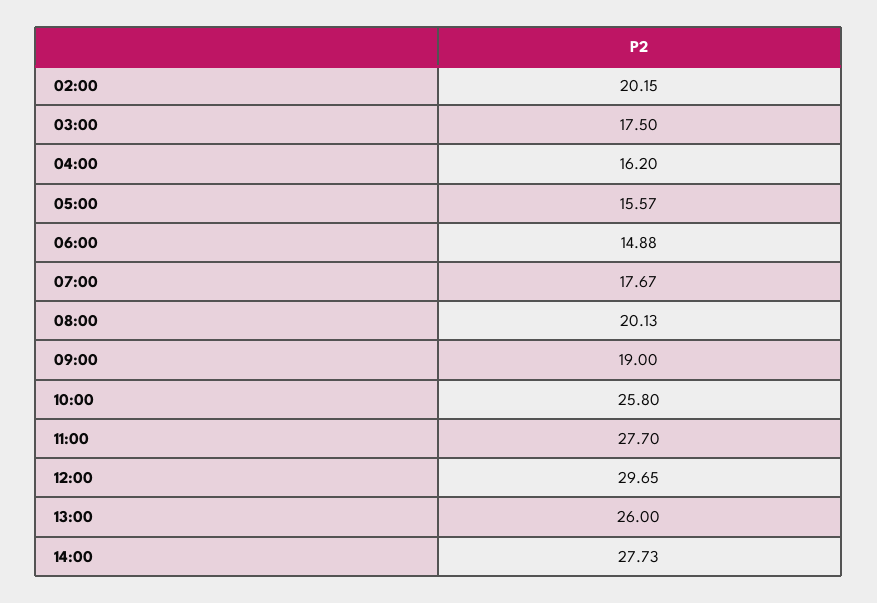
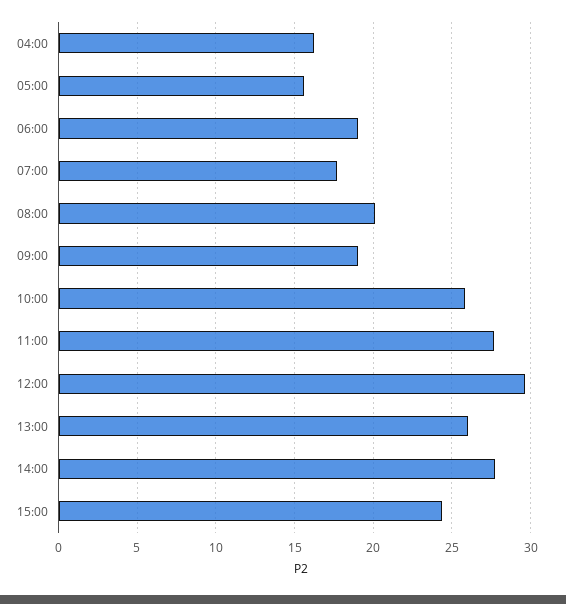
02:00: 20.15 -> none
03:00: 17.5 -> none
06:00: 14.88 -> 19
15:00: none -> 24.5

